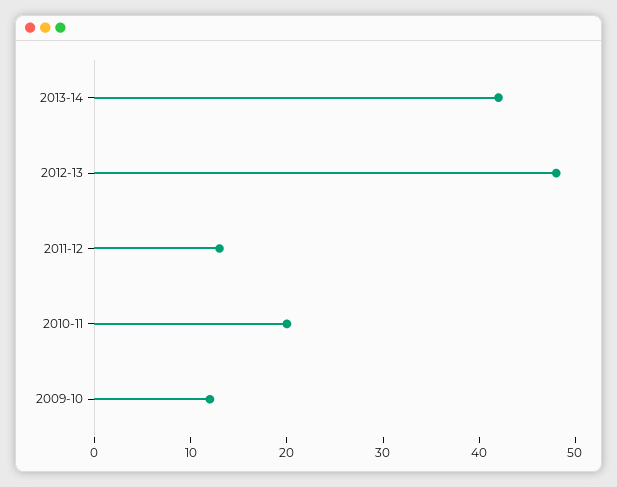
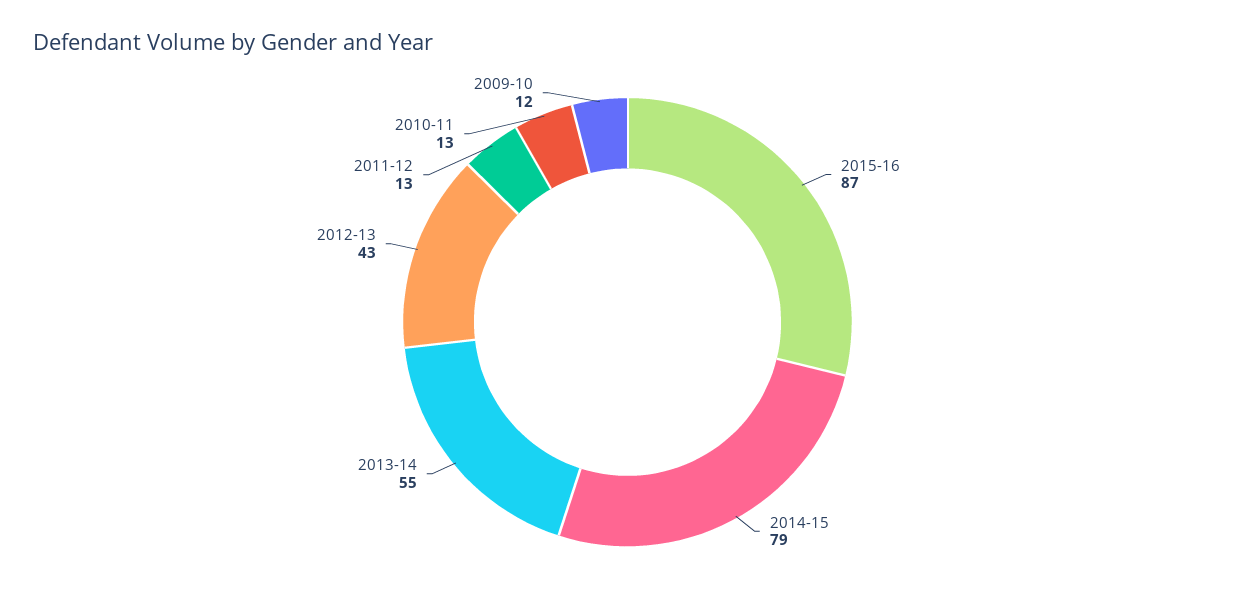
2013-14: 42 -> 55
2012-13: 48 -> 43
2010-11: 20 -> 13
2015-16: none -> 87
2014-15: none -> 79

